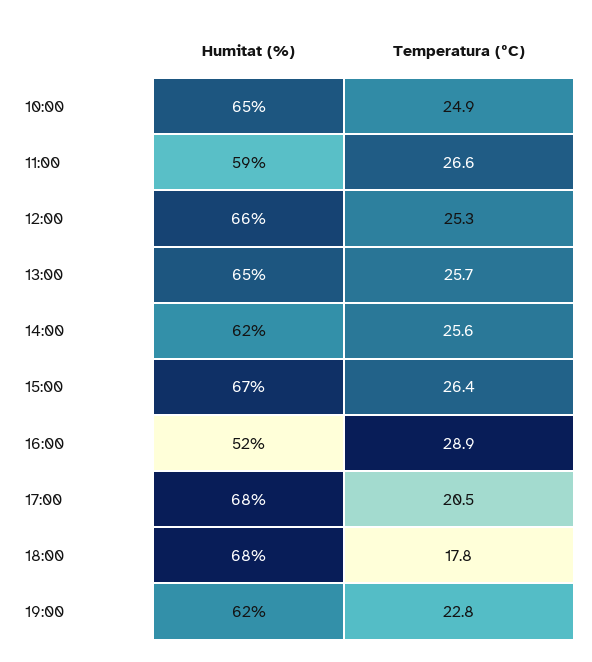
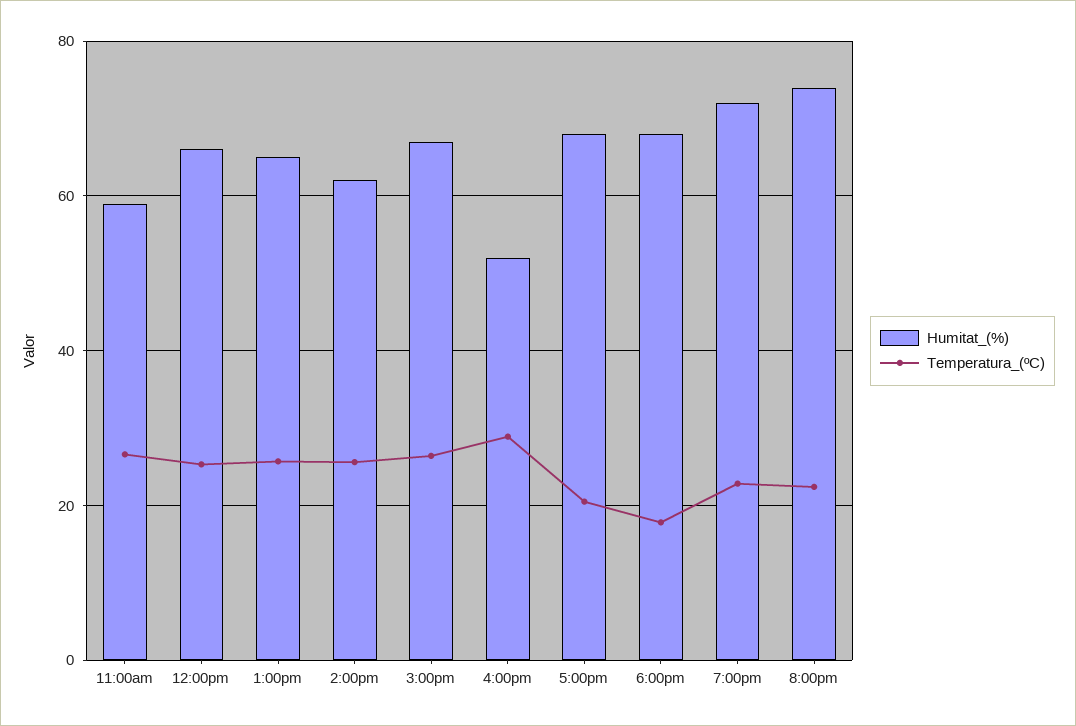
Humitat (%), 10:00: 65 -> none
Temperatura (ºC), 10:00: 24.9 -> none
Humitat (%), 19:00: 62 -> 72
Humitat (%), 8:00pm: none -> 74
Temperatura (ºC), 8:00pm: none -> 22

